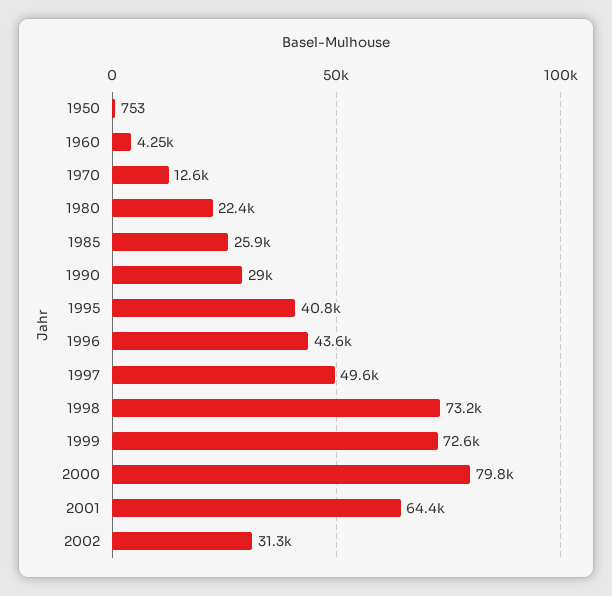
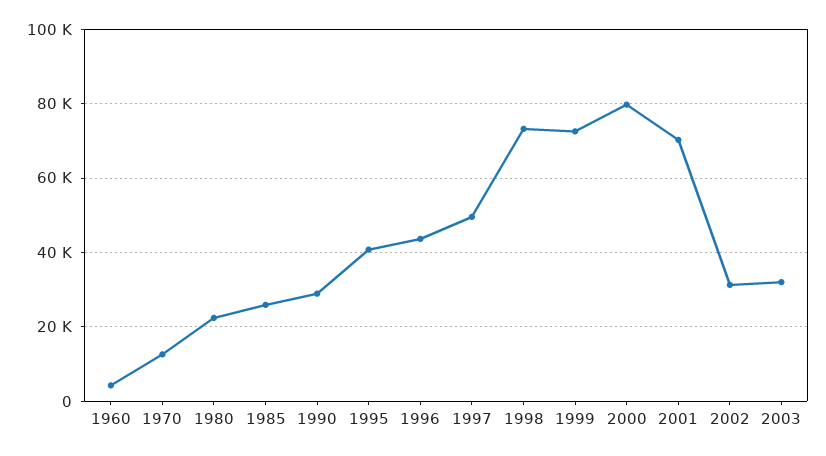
1950: 753 -> none
2001: 64400 -> 70000
2003: none -> 32000

